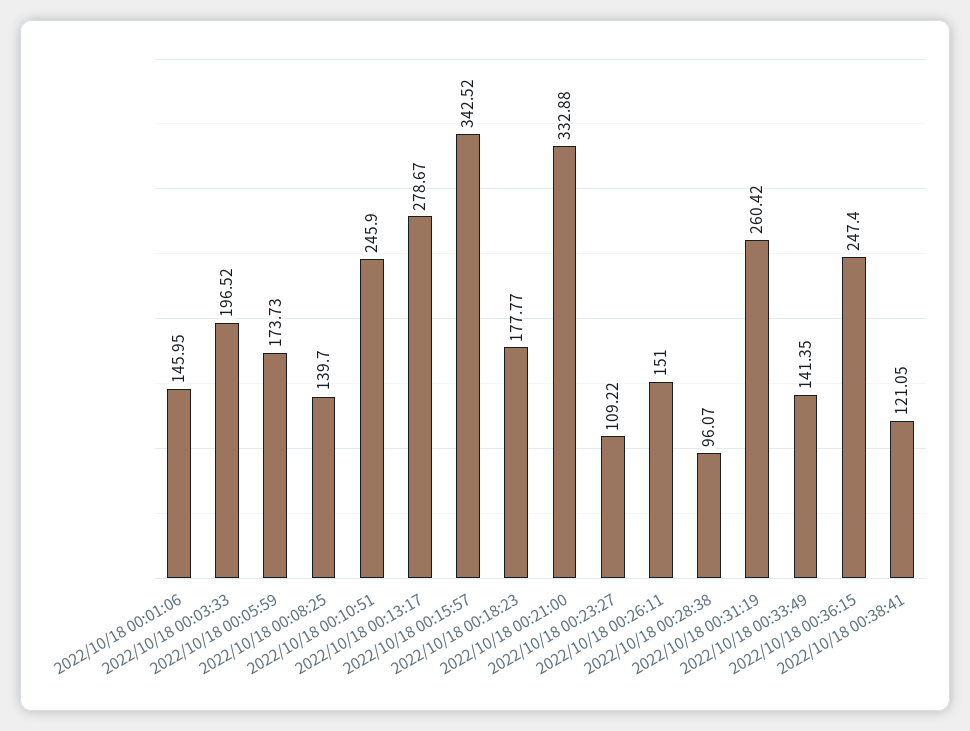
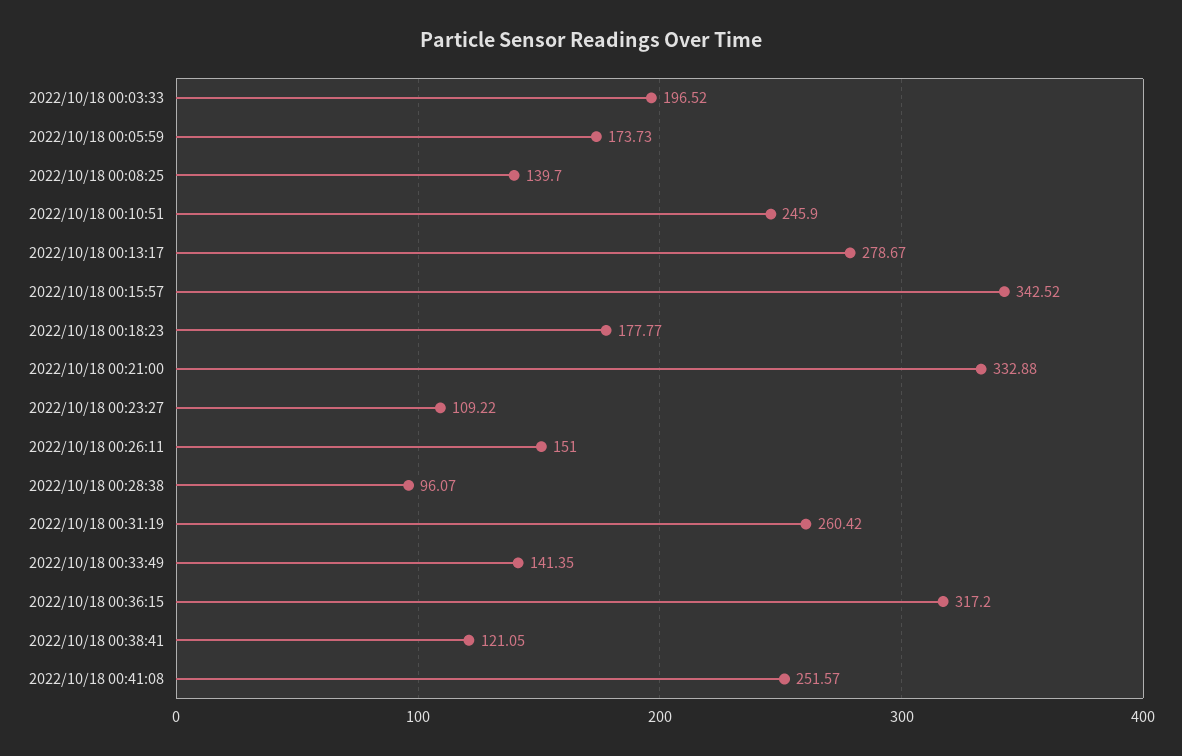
2022/10/18 00:01:06: 145.95 -> none
2022/10/18 00:36:15: 247.4 -> 317.2
2022/10/18 00:41:08: none -> 251.57

